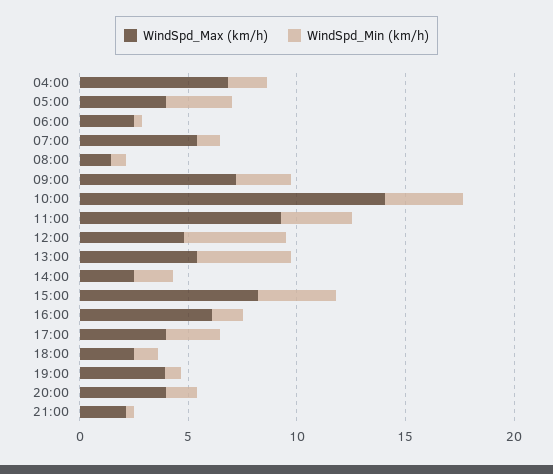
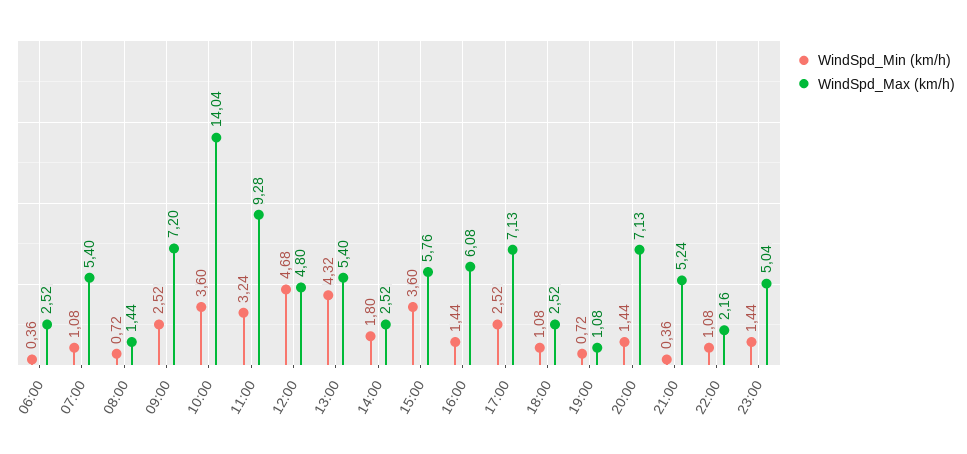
WindSpd_Max (km/h), 04:00: 7 -> none
WindSpd_Min (km/h), 04:00: 2 -> none
WindSpd_Max (km/h), 05:00: 4 -> none
WindSpd_Min (km/h), 05:00: 3 -> none
WindSpd_Max (km/h), 15:00: 8 -> 5.76
WindSpd_Max (km/h), 17:00: 4 -> 7.13
WindSpd_Max (km/h), 19:00: 4 -> 1.08
WindSpd_Max (km/h), 20:00: 4 -> 7.13
WindSpd_Max (km/h), 21:00: 2 -> 5.24
WindSpd_Min (km/h), 22:00: none -> 1.08
WindSpd_Max (km/h), 22:00: none -> 2.16
WindSpd_Min (km/h), 23:00: none -> 1.44
WindSpd_Max (km/h), 23:00: none -> 5.04

